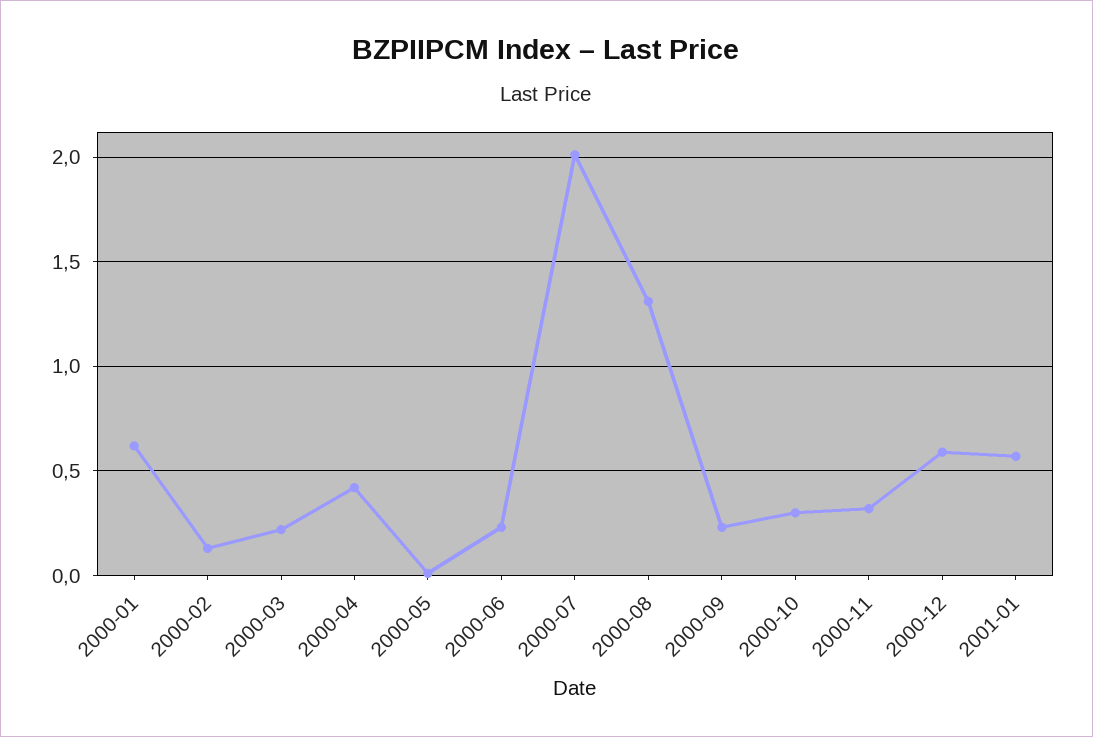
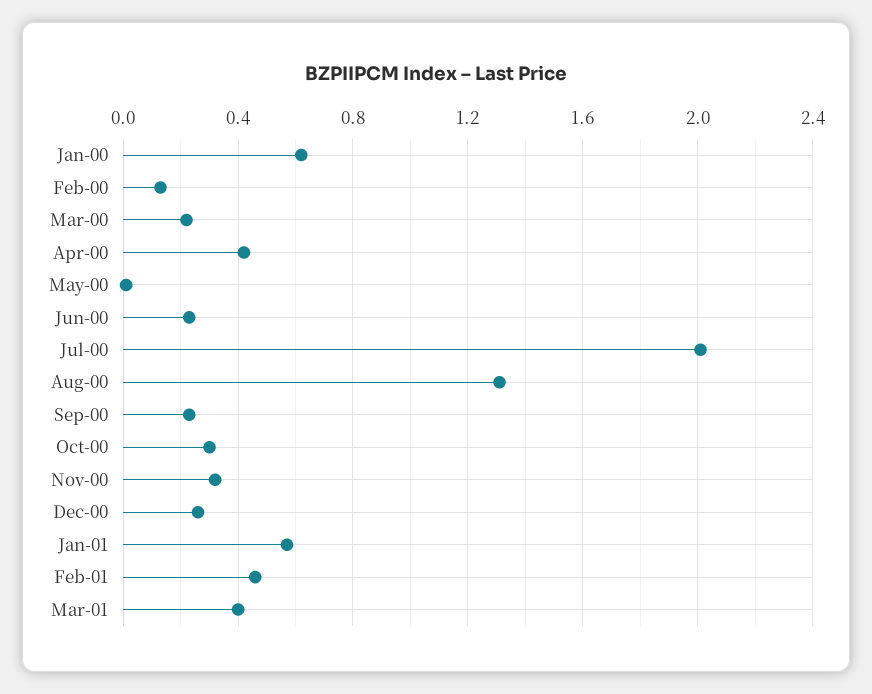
2000-12: 0.6 -> 0.25
Feb-01: none -> 0.45
Mar-01: none -> 0.4

